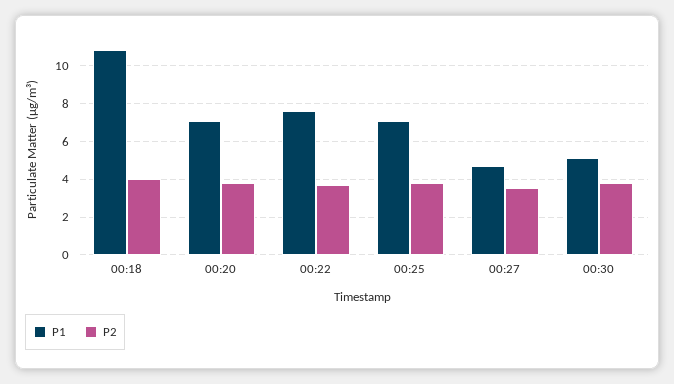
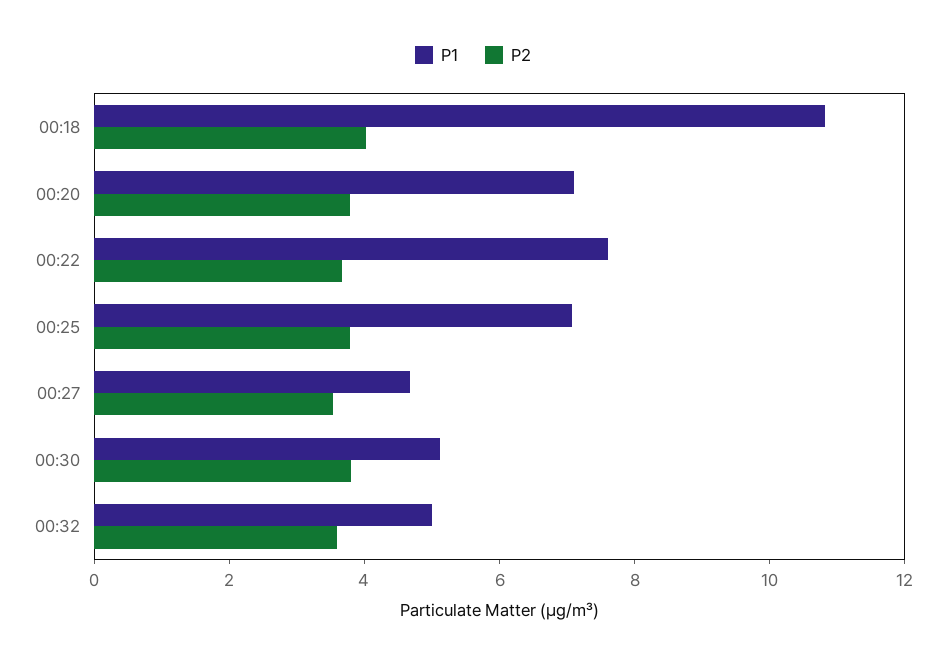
P1, 00:32: none -> 5
P2, 00:32: none -> 3.5

